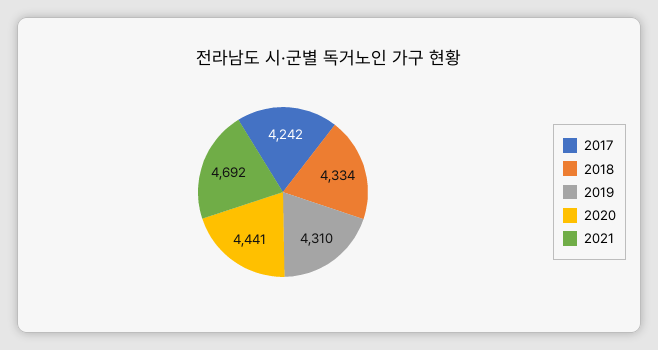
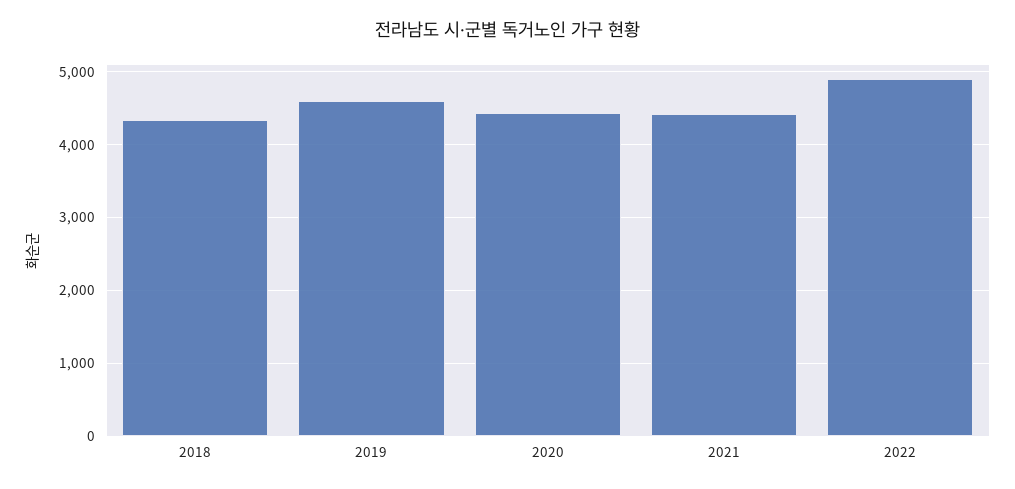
2017: 4242 -> none
2019: 4310 -> 4600
2021: 4692 -> 4400
2022: none -> 4900

